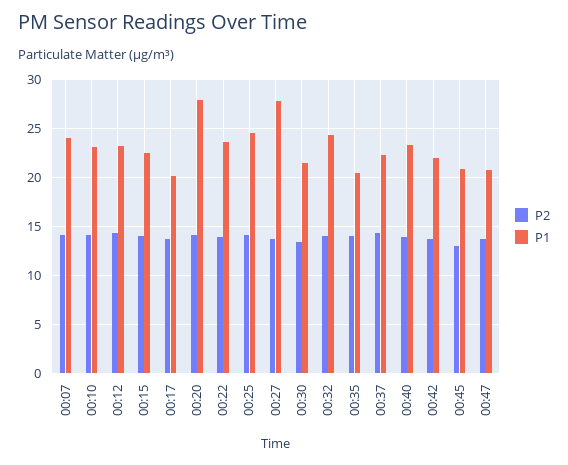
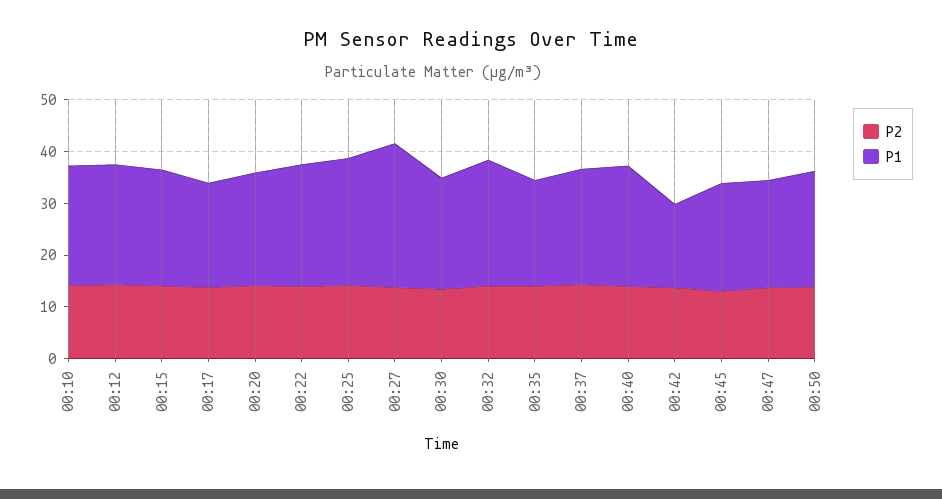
P2, 00:07: 14 -> none
P1, 00:07: 24 -> none
P1, 00:20: 28 -> 22
P1, 00:42: 22 -> 16
P2, 00:50: none -> 14
P1, 00:50: none -> 22

